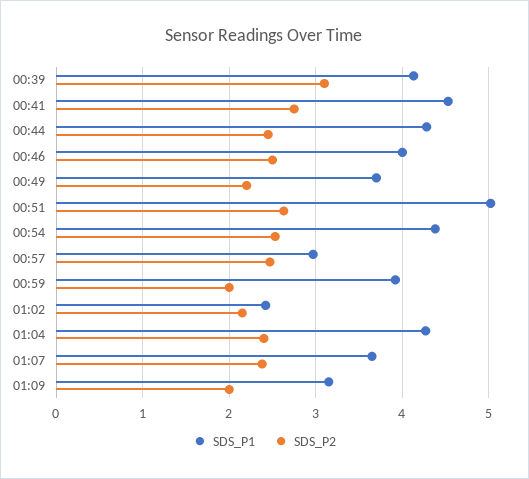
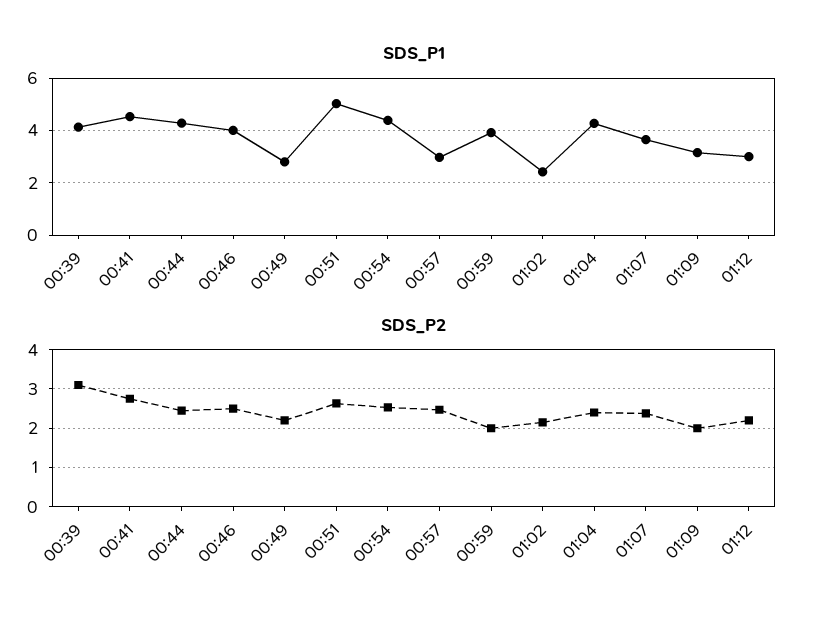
SDS_P1, 00:49: 3.7 -> 2.75
SDS_P1, 01:12: none -> 3
SDS_P2, 01:12: none -> 2.2

